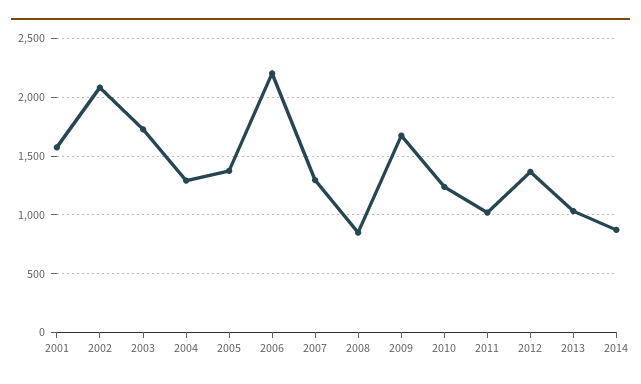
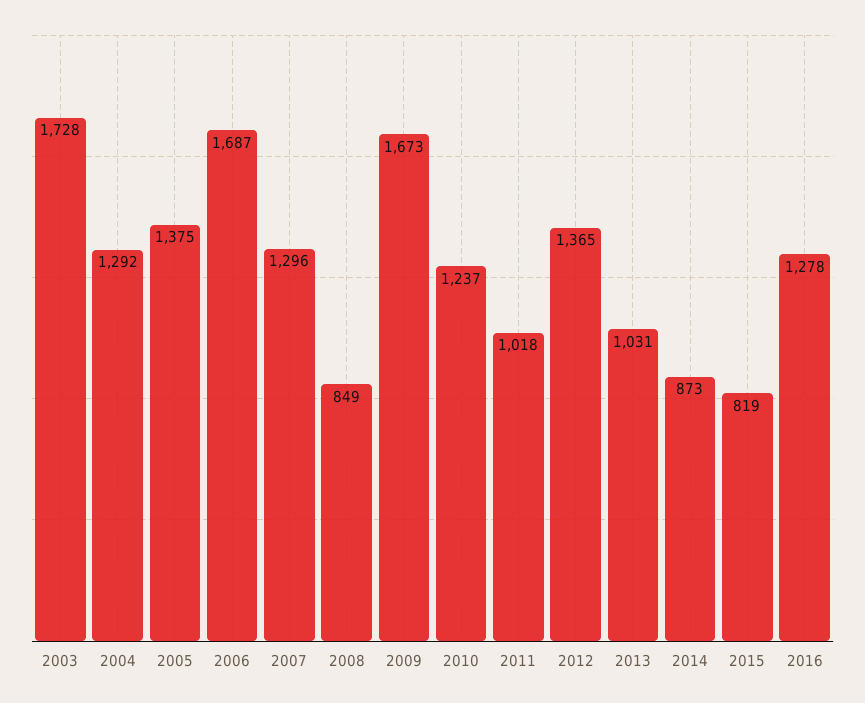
2001: 1600 -> none
2002: 2100 -> none
2006: 2200 -> 1687
2015: none -> 819
2016: none -> 1278

